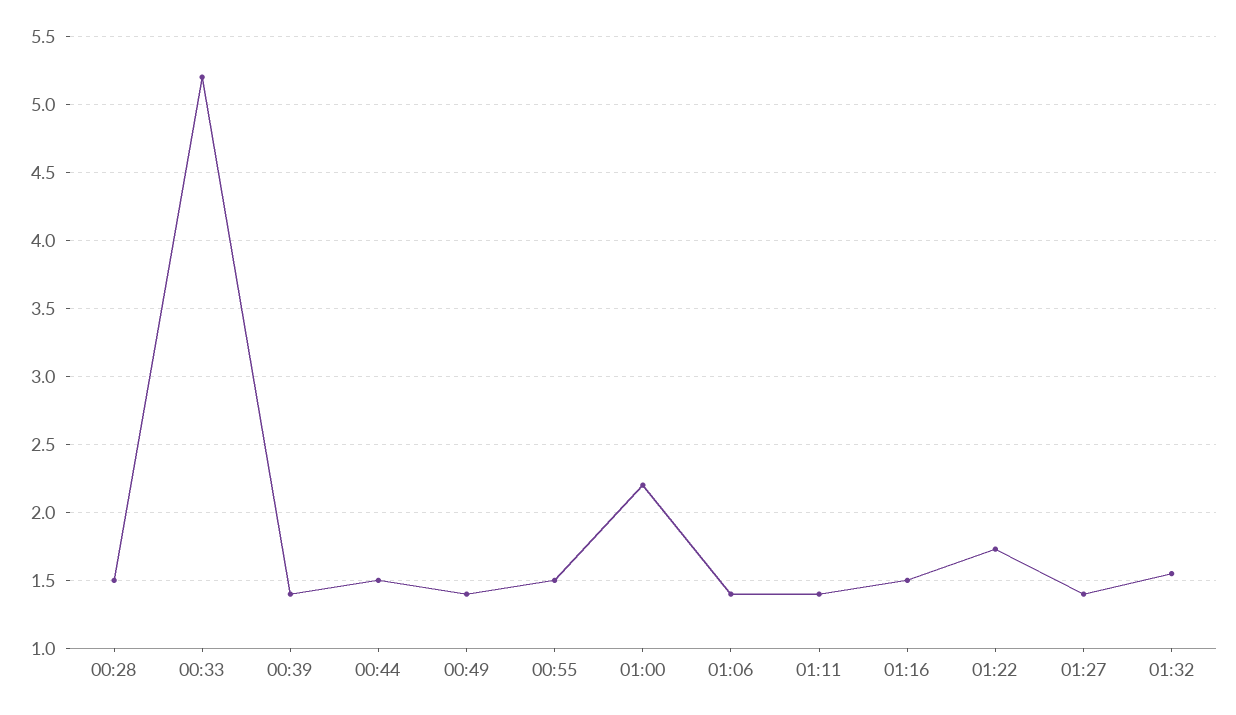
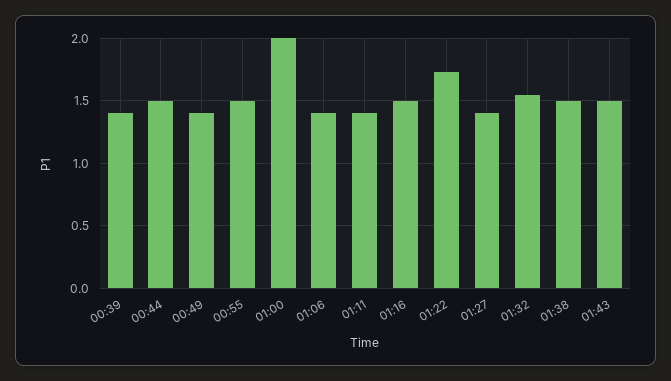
00:28: 1.5 -> none
00:33: 5.2 -> none
01:00: 2.2 -> 2
01:38: none -> 1.5
01:43: none -> 1.5

